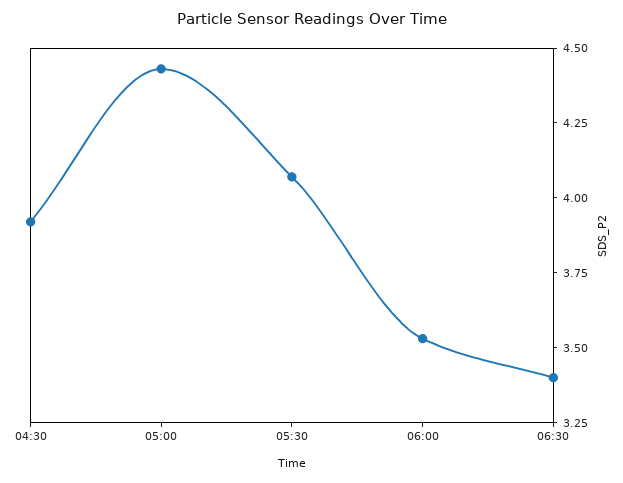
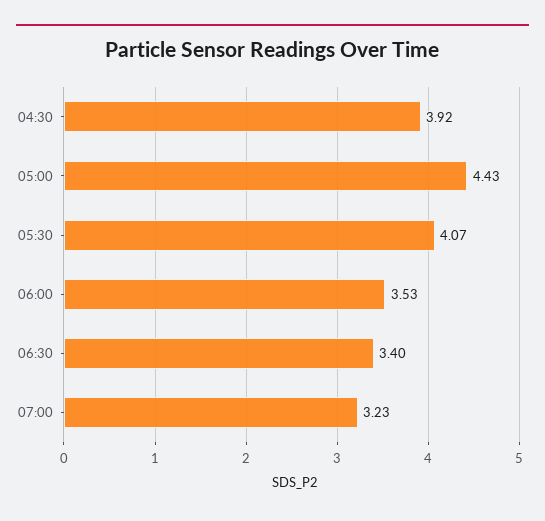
07:00: none -> 3.23

